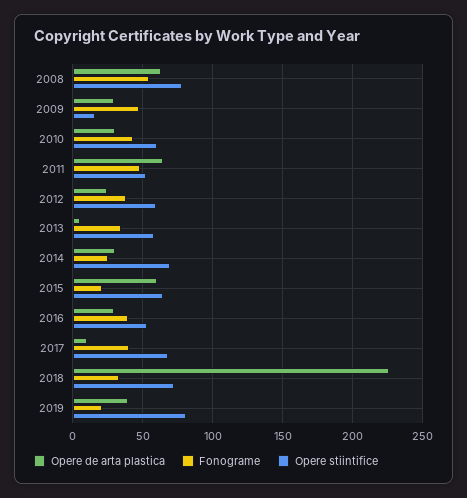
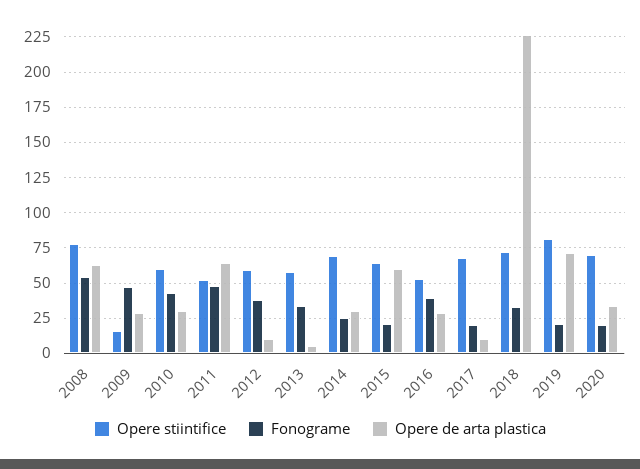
Opere de arta plastica, 2012: 25 -> 10
Fonograme, 2017: 40 -> 20
Opere de arta plastica, 2019: 40 -> 70
Opere stiintifice, 2020: none -> 70
Fonograme, 2020: none -> 20
Opere de arta plastica, 2020: none -> 35

